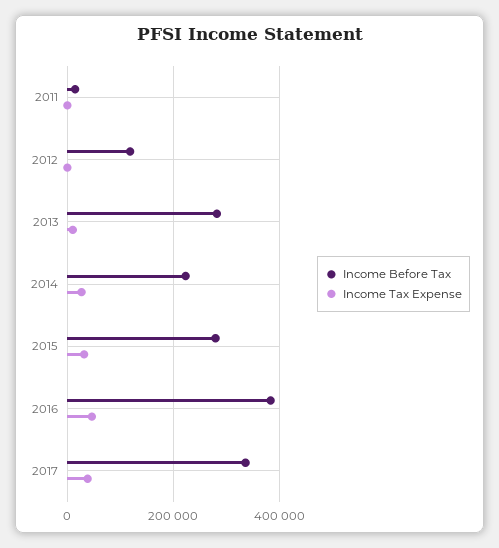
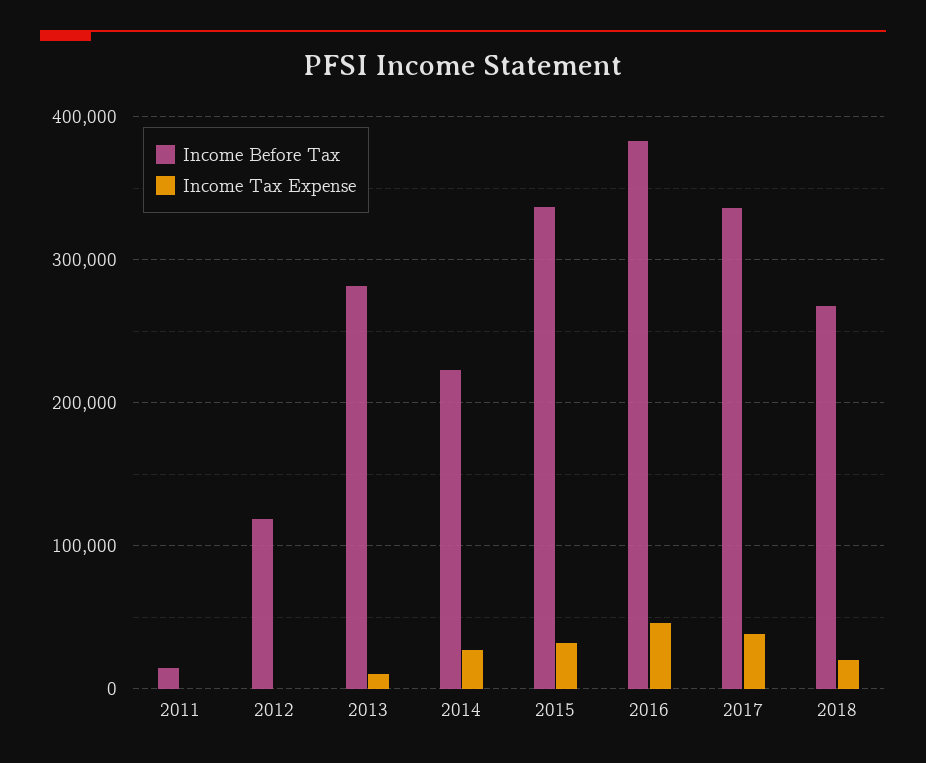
Income Before Tax, 2015: 280000 -> 340000
Income Before Tax, 2018: none -> 270000
Income Tax Expense, 2018: none -> 20000

